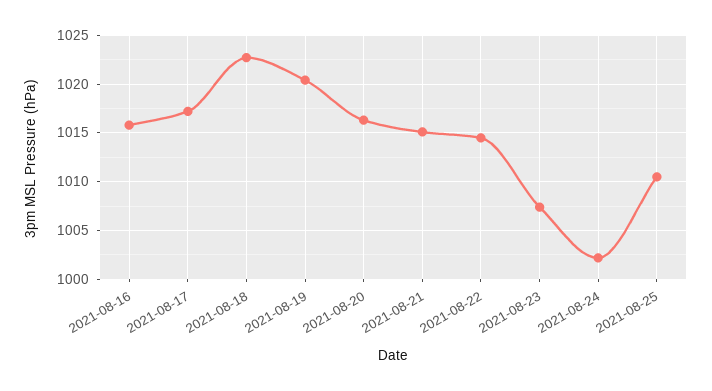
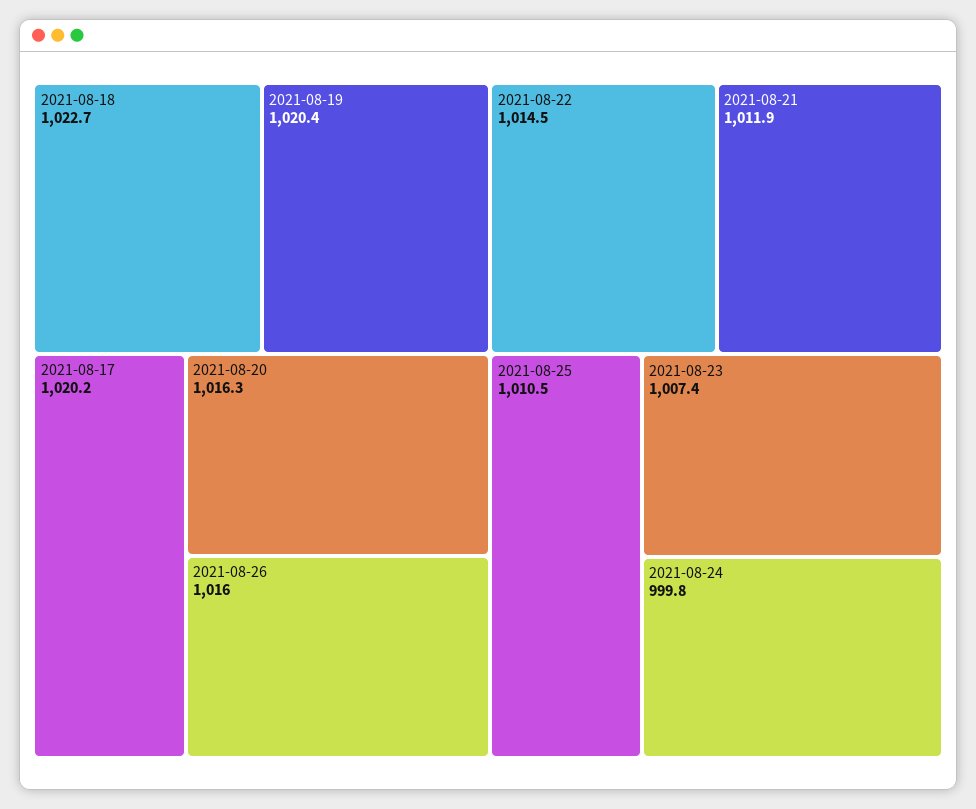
2021-08-16: 1016 -> none
2021-08-17: 1017 -> 1020.2
2021-08-21: 1015 -> 1011.9
2021-08-24: 1002 -> 999.8
2021-08-26: none -> 1016

